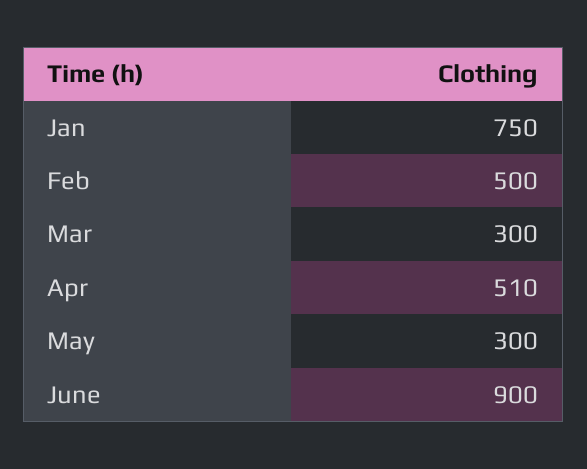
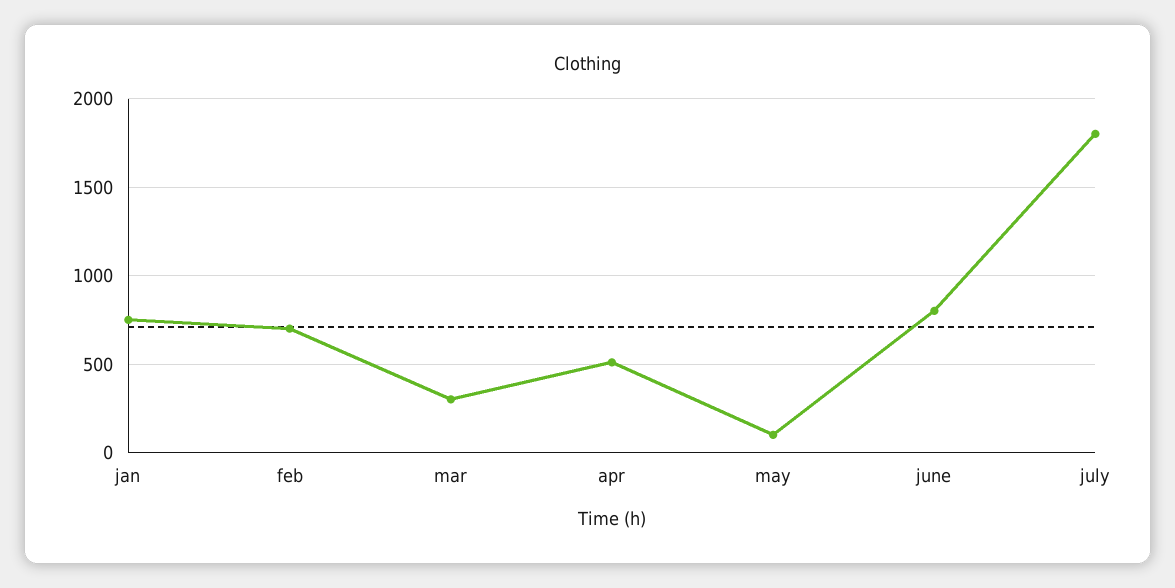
Feb: 500 -> 700
May: 300 -> 100
June: 900 -> 800
july: none -> 1800

